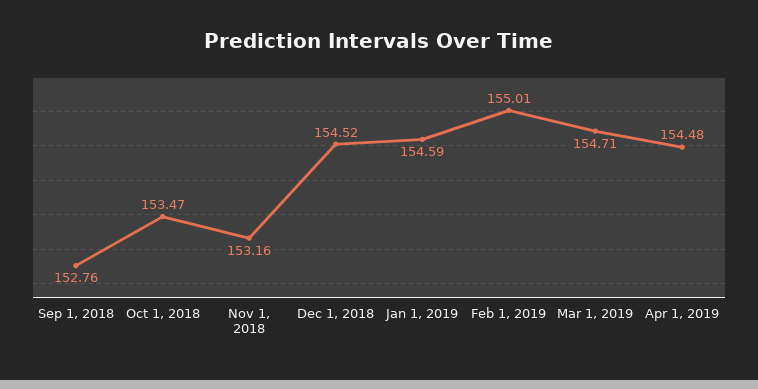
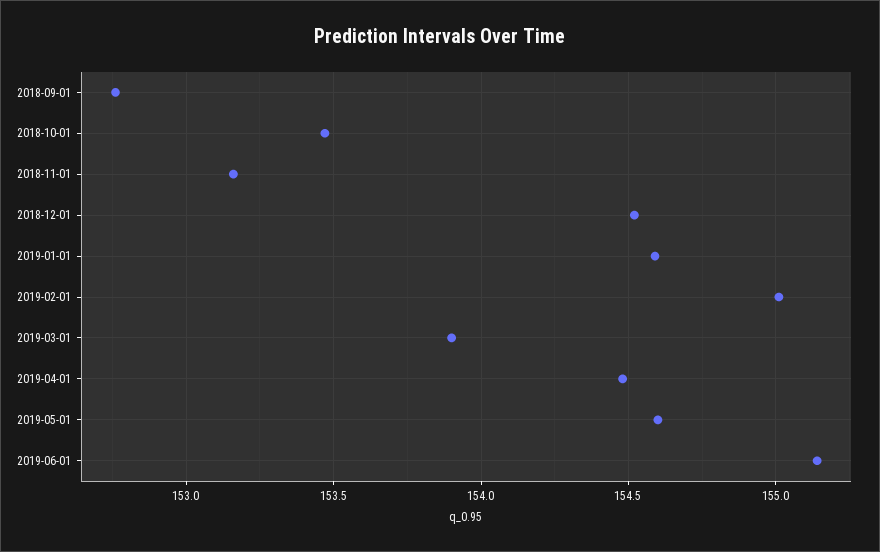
Mar 1, 2019: 154.71 -> 153.9
2019-05-01: none -> 154.6
2019-06-01: none -> 155.15

